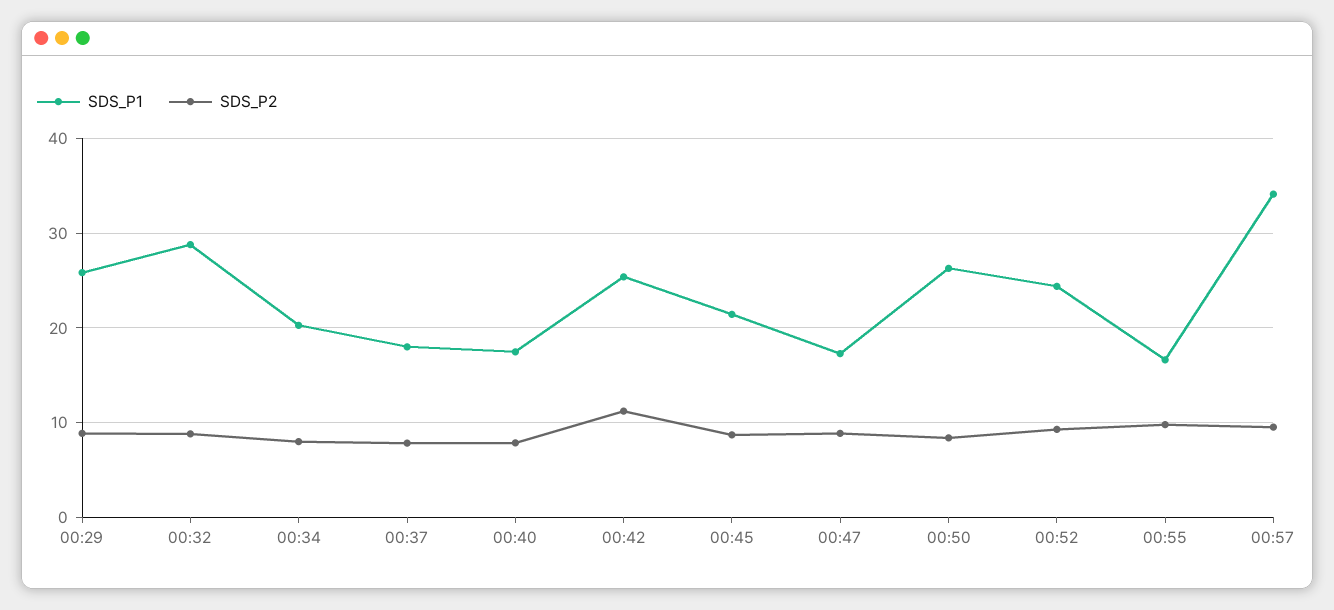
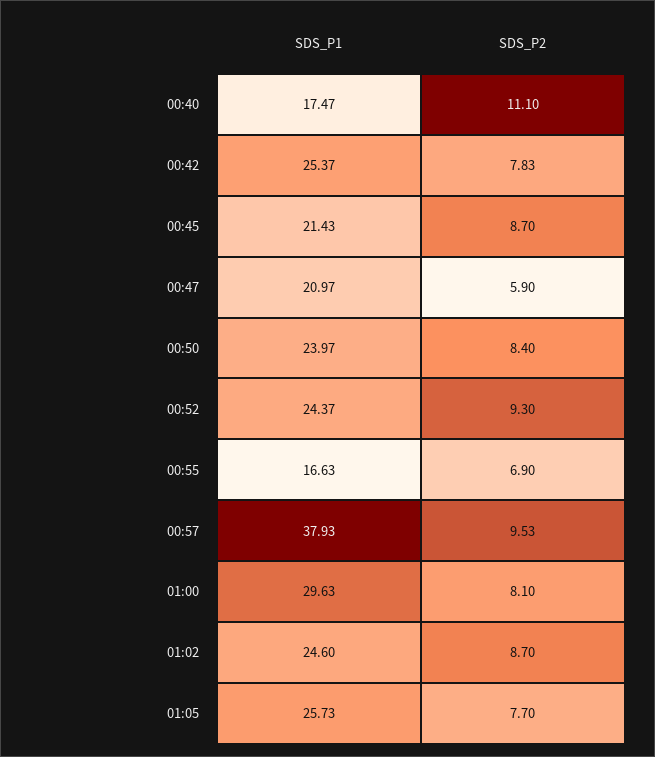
SDS_P1, 00:29: 26 -> none
SDS_P2, 00:29: 9 -> none
SDS_P1, 00:32: 29 -> none
SDS_P2, 00:32: 9 -> none
SDS_P1, 00:34: 20 -> none
SDS_P2, 00:34: 8 -> none
SDS_P1, 00:37: 18 -> none
SDS_P2, 00:37: 8 -> none
SDS_P2, 00:40: 8 -> 11.1
SDS_P2, 00:42: 11 -> 7.83
SDS_P1, 00:47: 17 -> 20.97
SDS_P2, 00:47: 9 -> 5.9
SDS_P1, 00:50: 26 -> 23.97
SDS_P2, 00:55: 10 -> 6.9
SDS_P1, 00:57: 34 -> 37.93
SDS_P1, 01:00: none -> 29.63
SDS_P2, 01:00: none -> 8.1
SDS_P1, 01:02: none -> 24.6
SDS_P2, 01:02: none -> 8.7
SDS_P1, 01:05: none -> 25.73
SDS_P2, 01:05: none -> 7.7

